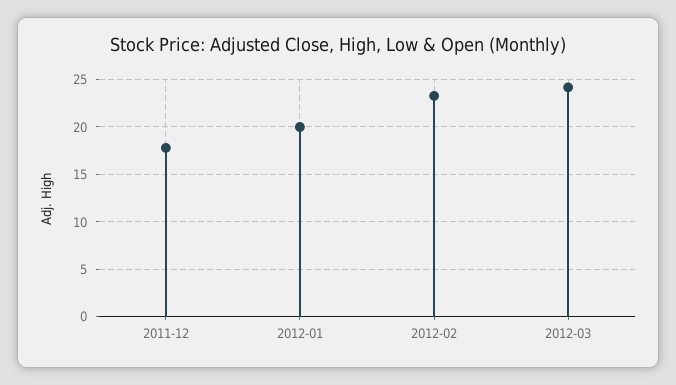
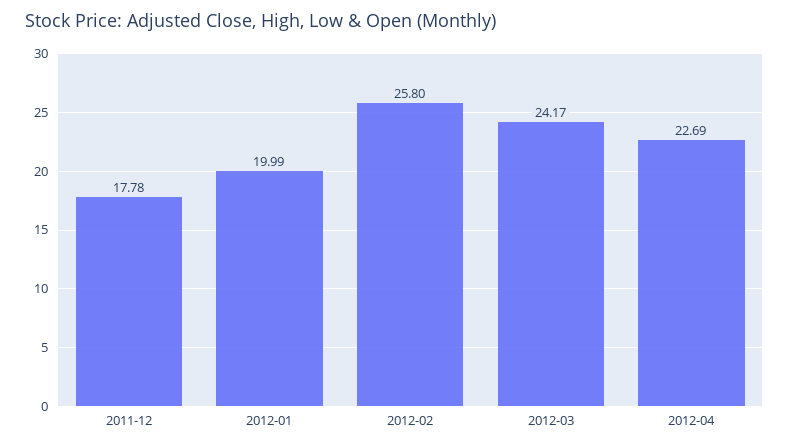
2012-02: 23 -> 25.8
2012-04: none -> 22.69

